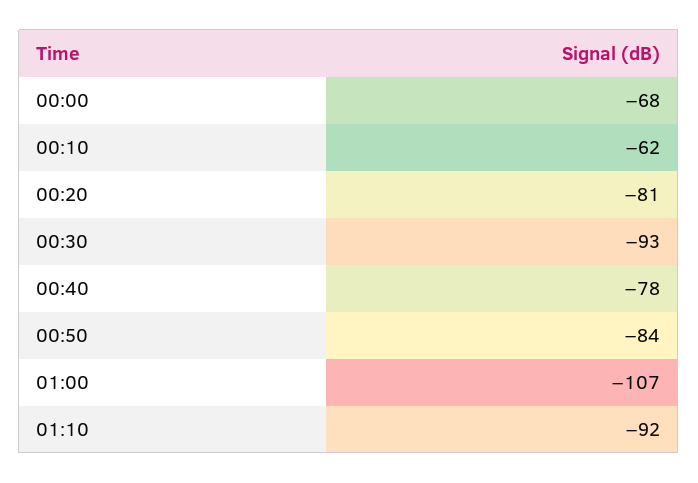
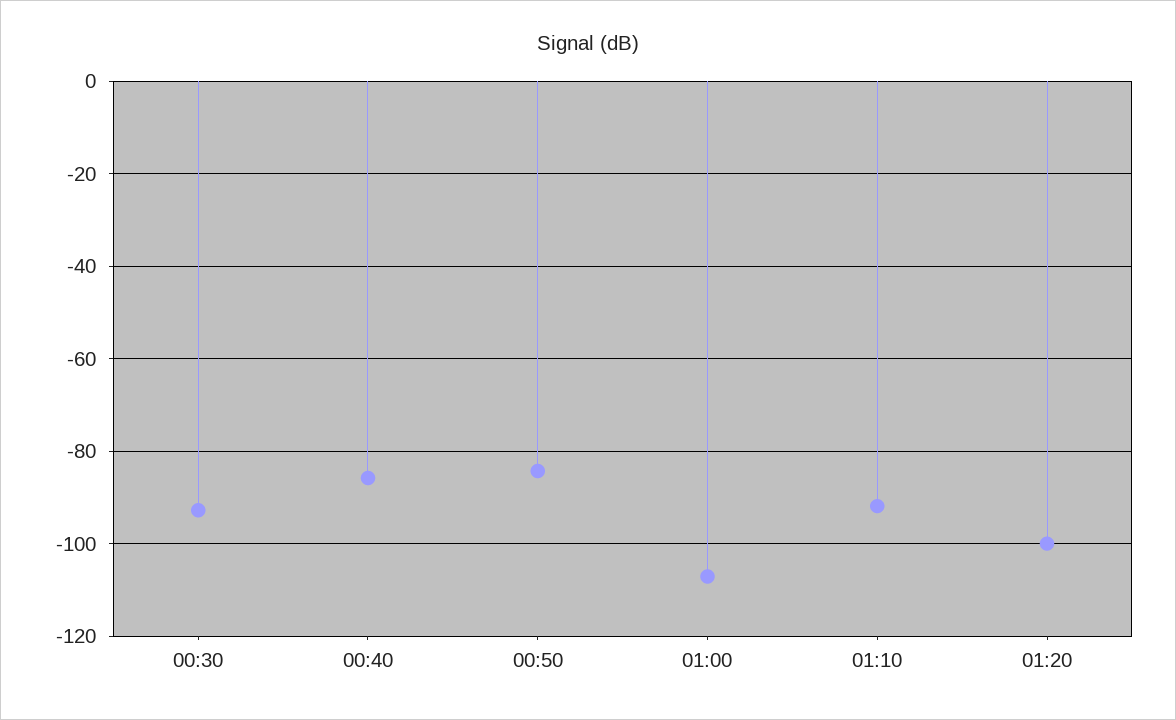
00:00: -68 -> none
00:10: -62 -> none
00:20: -81 -> none
00:40: -78 -> -86
01:20: none -> -100

